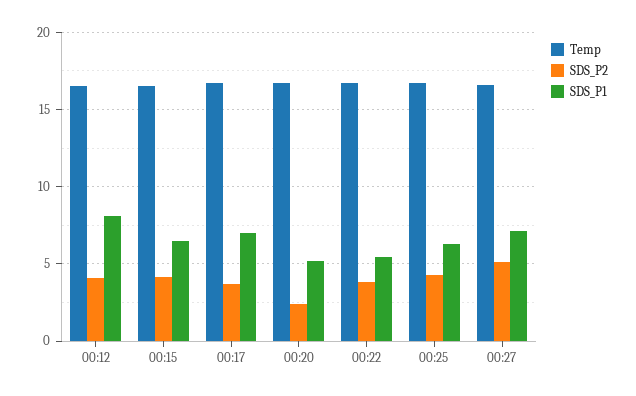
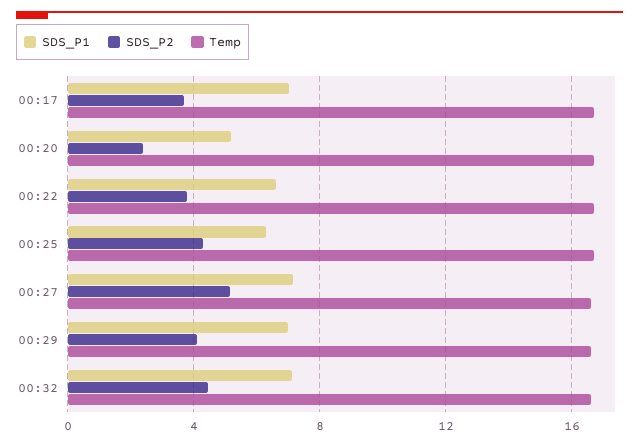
Temp, 00:12: 16.5 -> none
SDS_P2, 00:12: 4 -> none
SDS_P1, 00:12: 8 -> none
Temp, 00:15: 16.5 -> none
SDS_P2, 00:15: 4 -> none
SDS_P1, 00:15: 6.5 -> none
SDS_P1, 00:22: 5.5 -> 6.5
SDS_P1, 00:29: none -> 7
SDS_P2, 00:29: none -> 4
Temp, 00:29: none -> 16.5
SDS_P1, 00:32: none -> 7
SDS_P2, 00:32: none -> 4.5
Temp, 00:32: none -> 16.5

